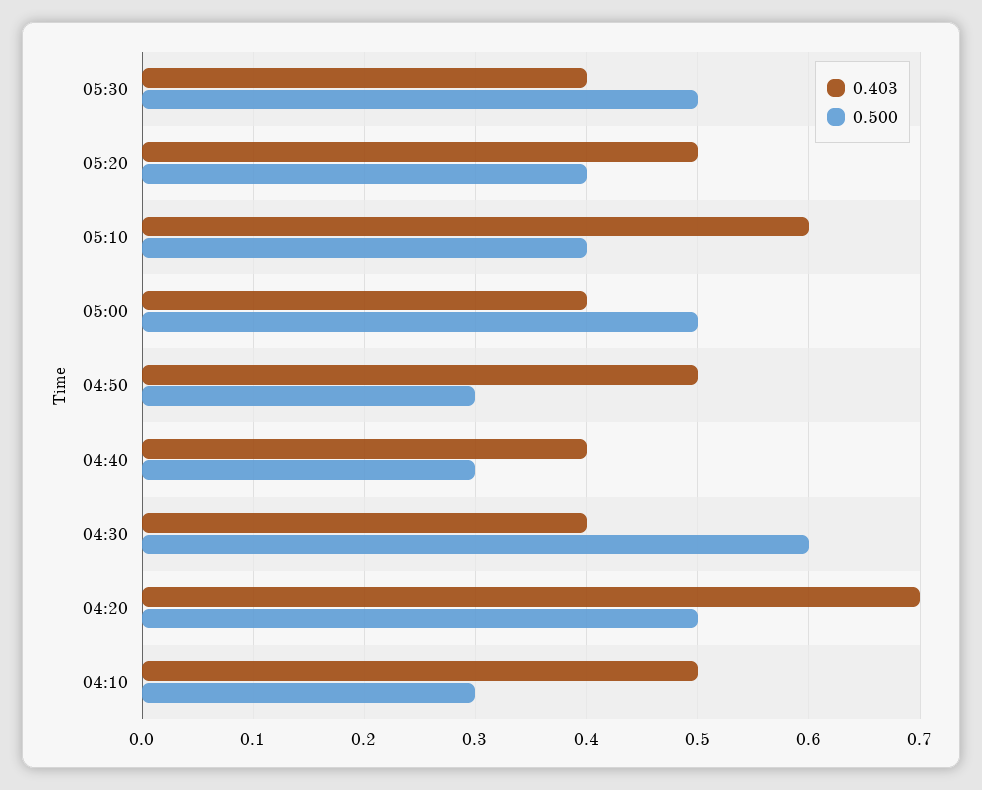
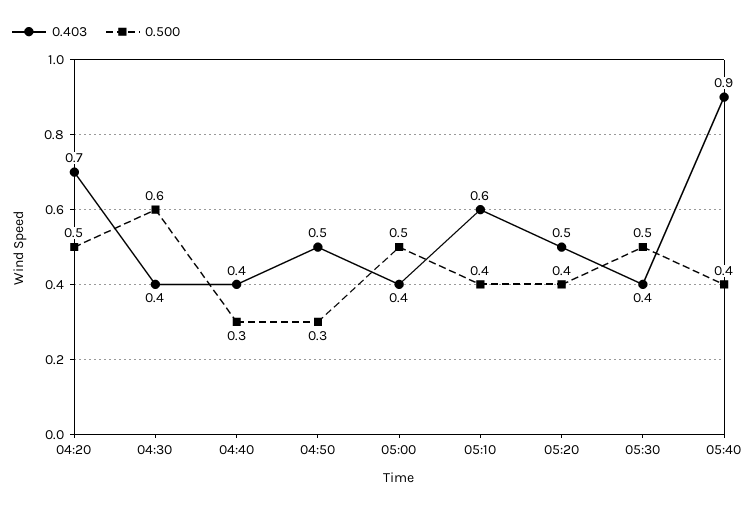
0.403, 04:10: 0.5 -> none
0.500, 04:10: 0.3 -> none
0.403, 05:40: none -> 0.9
0.500, 05:40: none -> 0.4

